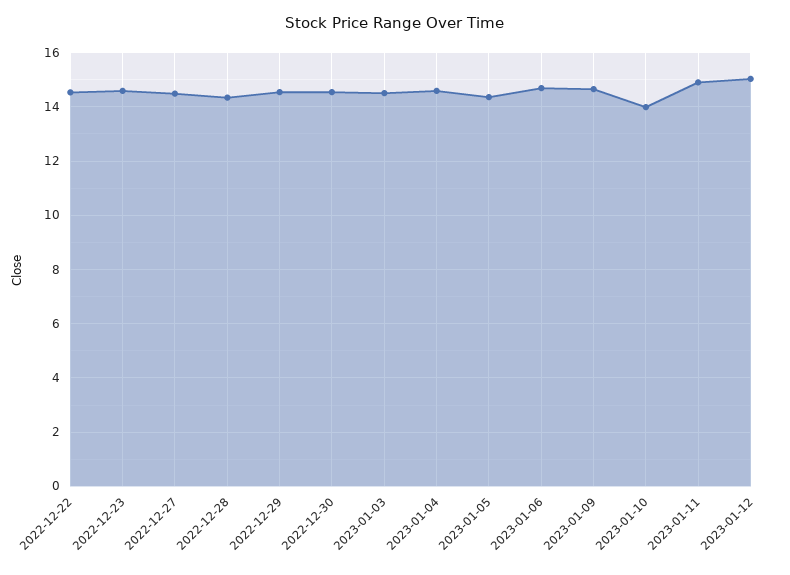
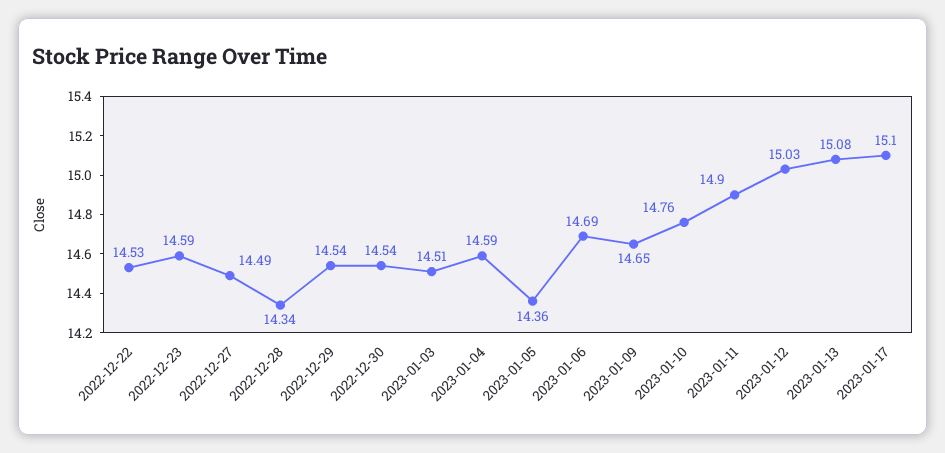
2023-01-10: 14 -> 14.76
2023-01-13: none -> 15.08
2023-01-17: none -> 15.1

